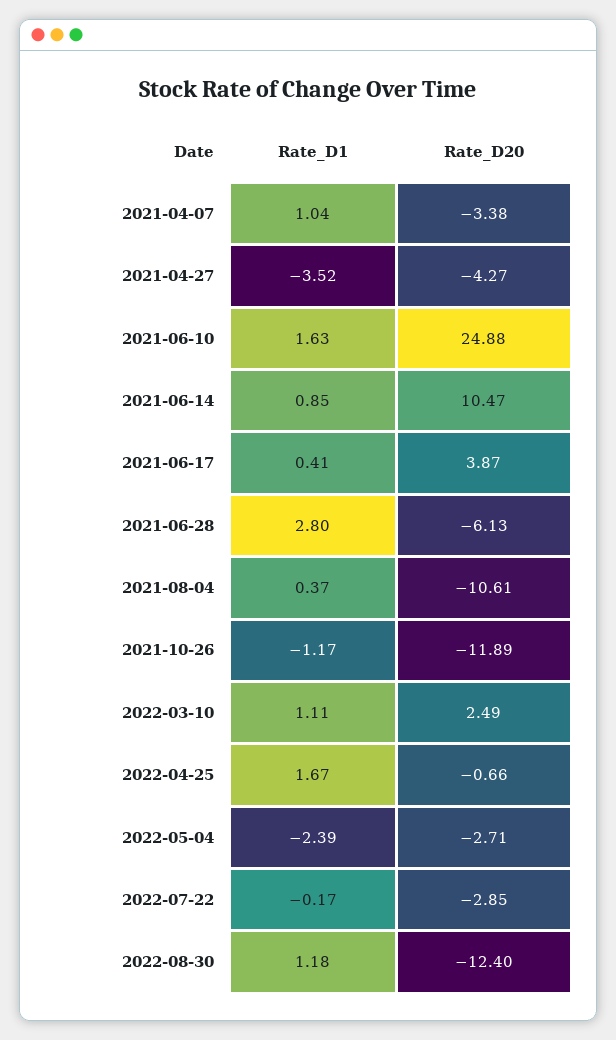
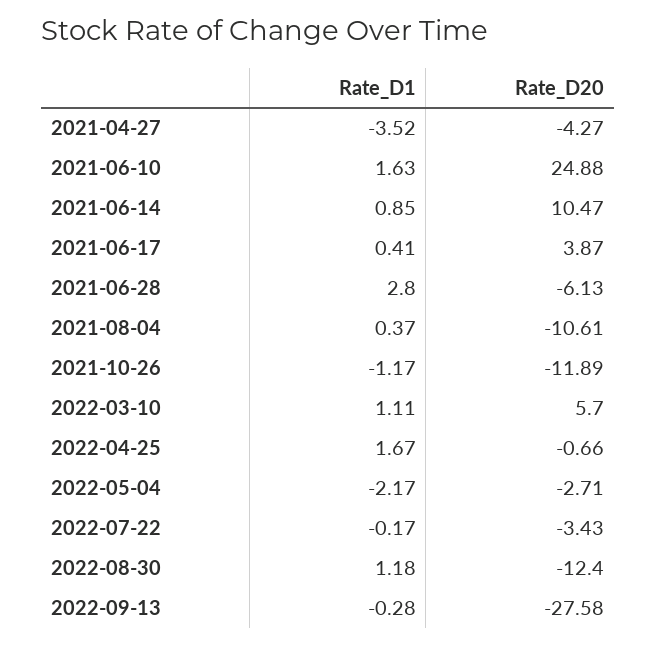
Rate_D1, 2021-04-07: 1.04 -> none
Rate_D20, 2021-04-07: -3.38 -> none
Rate_D20, 2022-03-10: 2.49 -> 5.7
Rate_D1, 2022-05-04: -2.39 -> -2.17
Rate_D20, 2022-07-22: -2.85 -> -3.43
Rate_D1, 2022-09-13: none -> -0.28
Rate_D20, 2022-09-13: none -> -27.58

